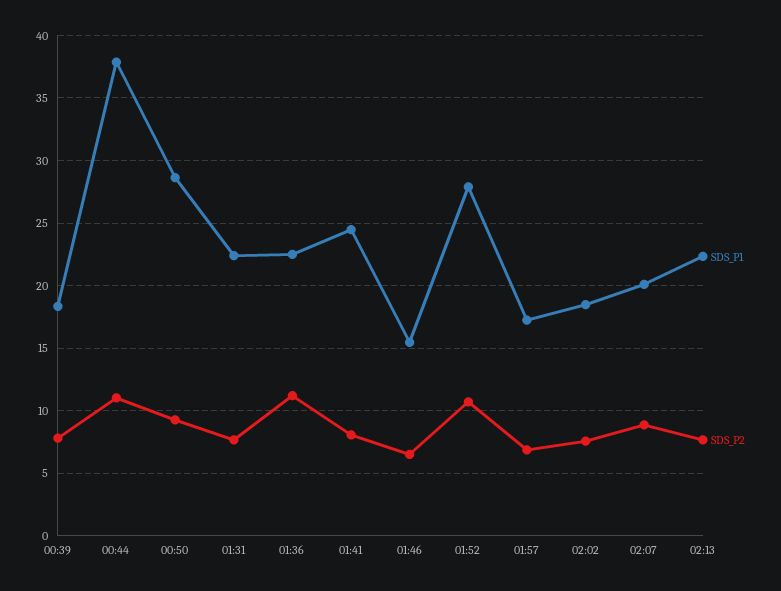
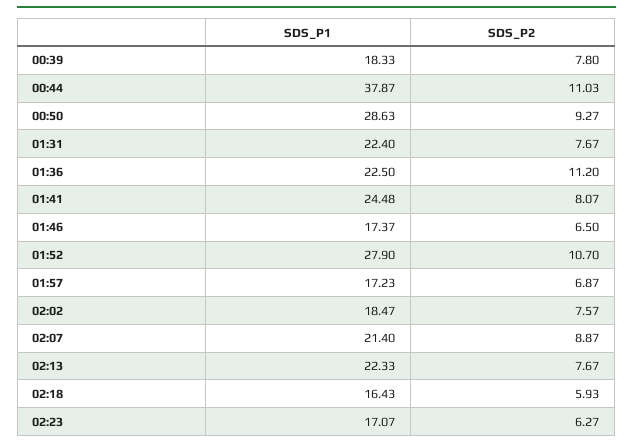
SDS_P1, 01:46: 15.5 -> 17.37
SDS_P1, 02:07: 20 -> 21.4
SDS_P1, 02:18: none -> 16.43
SDS_P2, 02:18: none -> 5.93
SDS_P1, 02:23: none -> 17.07
SDS_P2, 02:23: none -> 6.27

